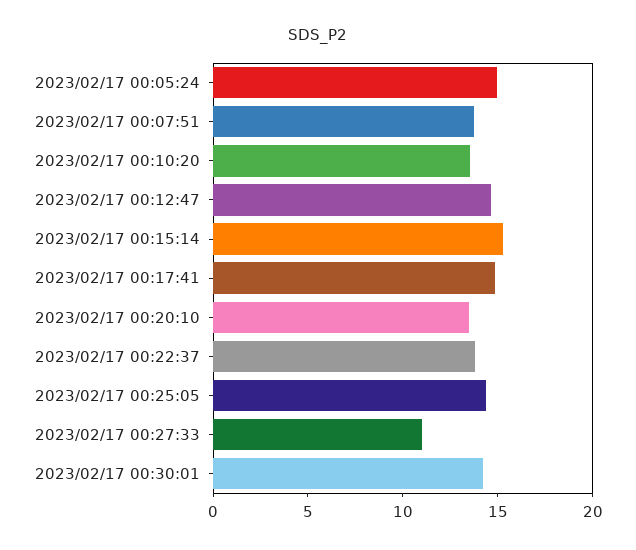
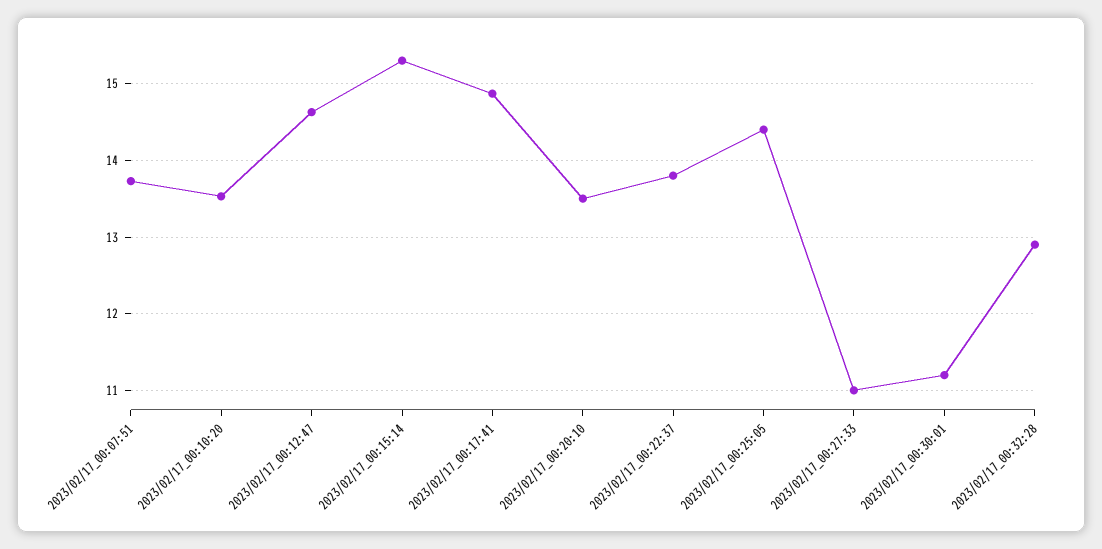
2023/02/17 00:05:24: 15 -> none
2023/02/17 00:30:01: 14 -> 11.2
2023/02/17_00:32:28: none -> 12.9

